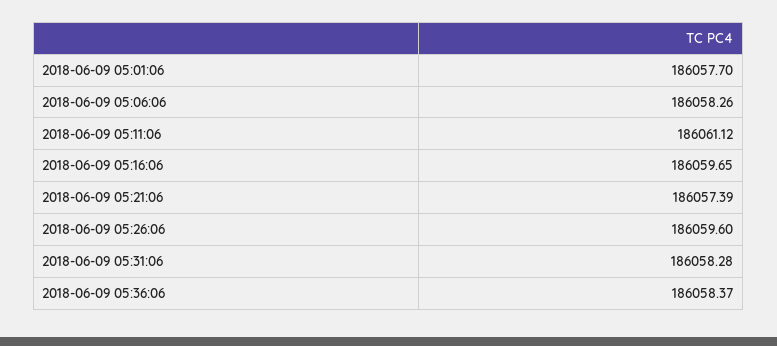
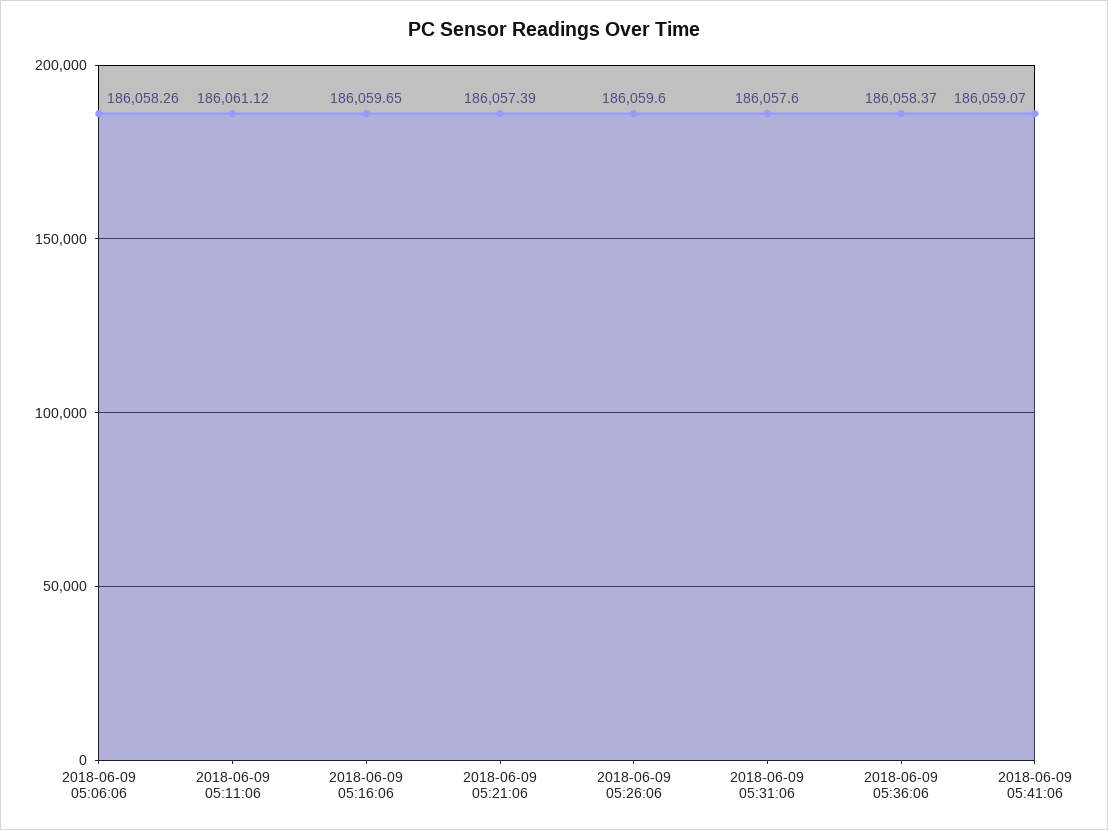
2018-06-09 05:01:06: 186057.7 -> none
2018-06-09 05:31:06: 186058.28 -> 186057.6
2018-06-09 05:41:06: none -> 186059.07

